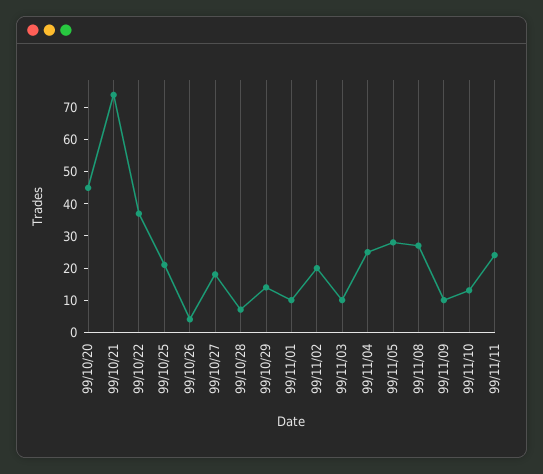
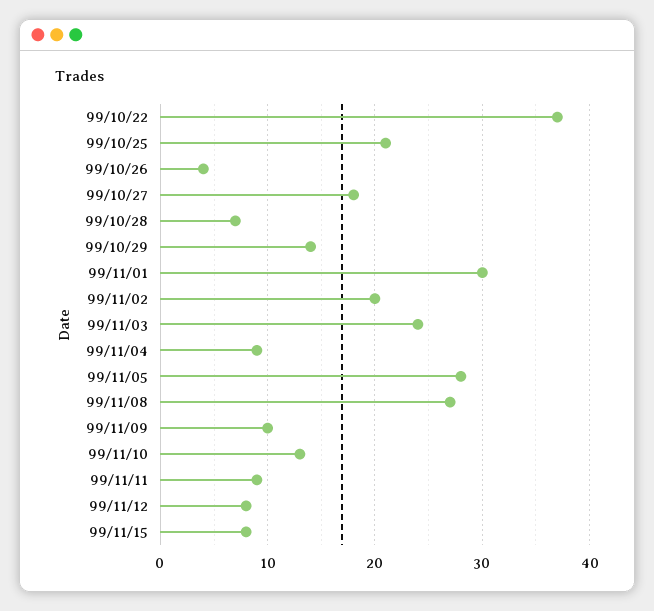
99/10/20: 45 -> none
99/10/21: 75 -> none
99/11/01: 10 -> 30
99/11/03: 10 -> 24
99/11/04: 25 -> 9
99/11/11: 25 -> 9
99/11/12: none -> 8
99/11/15: none -> 8

